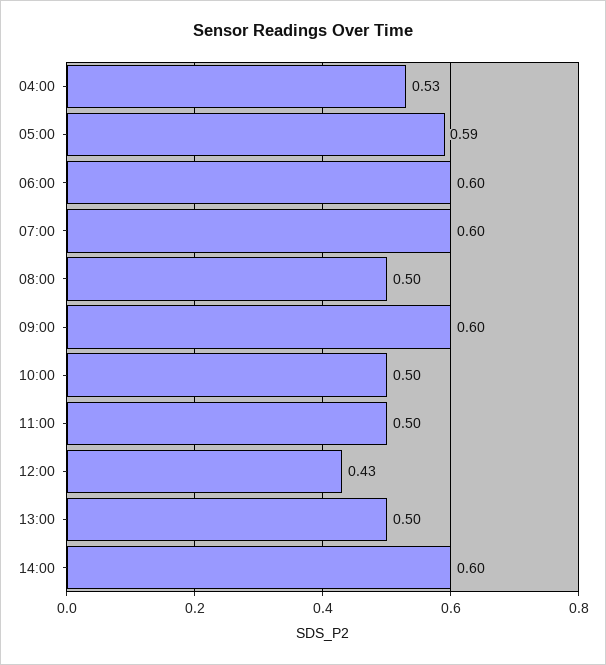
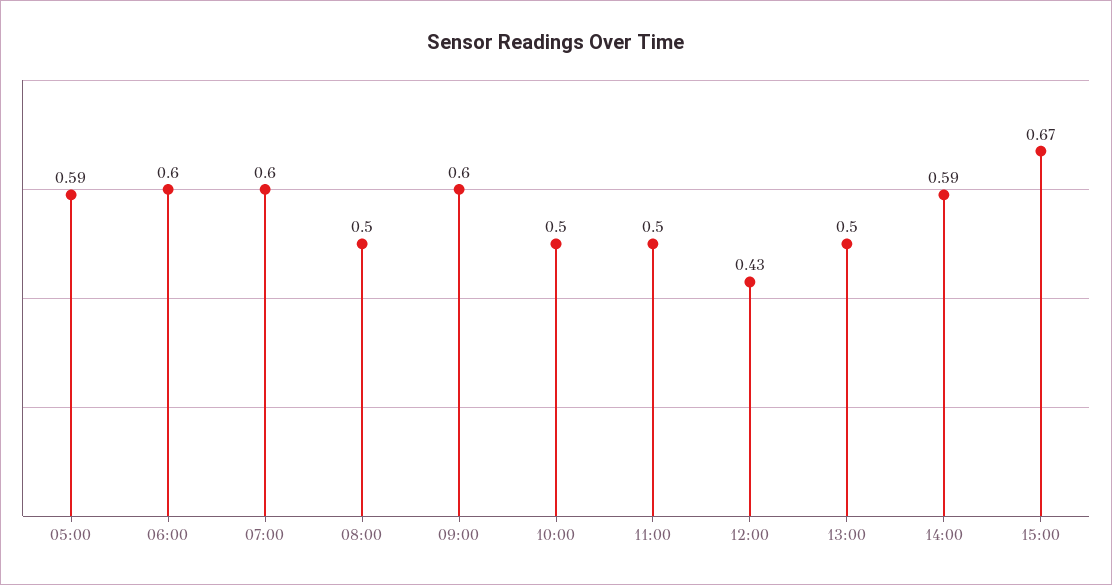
04:00: 0.53 -> none
14:00: 0.6 -> 0.59
15:00: none -> 0.67

